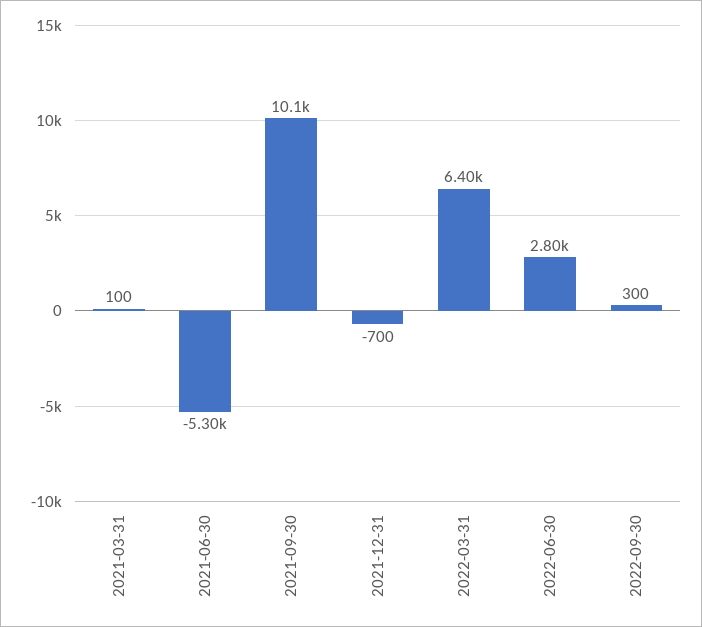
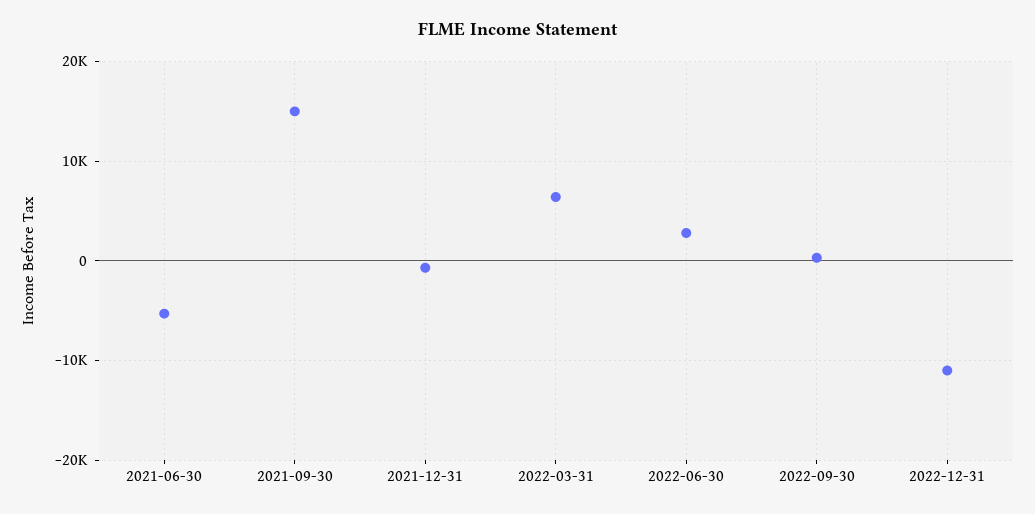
2021-03-31: 100 -> none
2021-09-30: 10100 -> 15000
2022-12-31: none -> -11000

